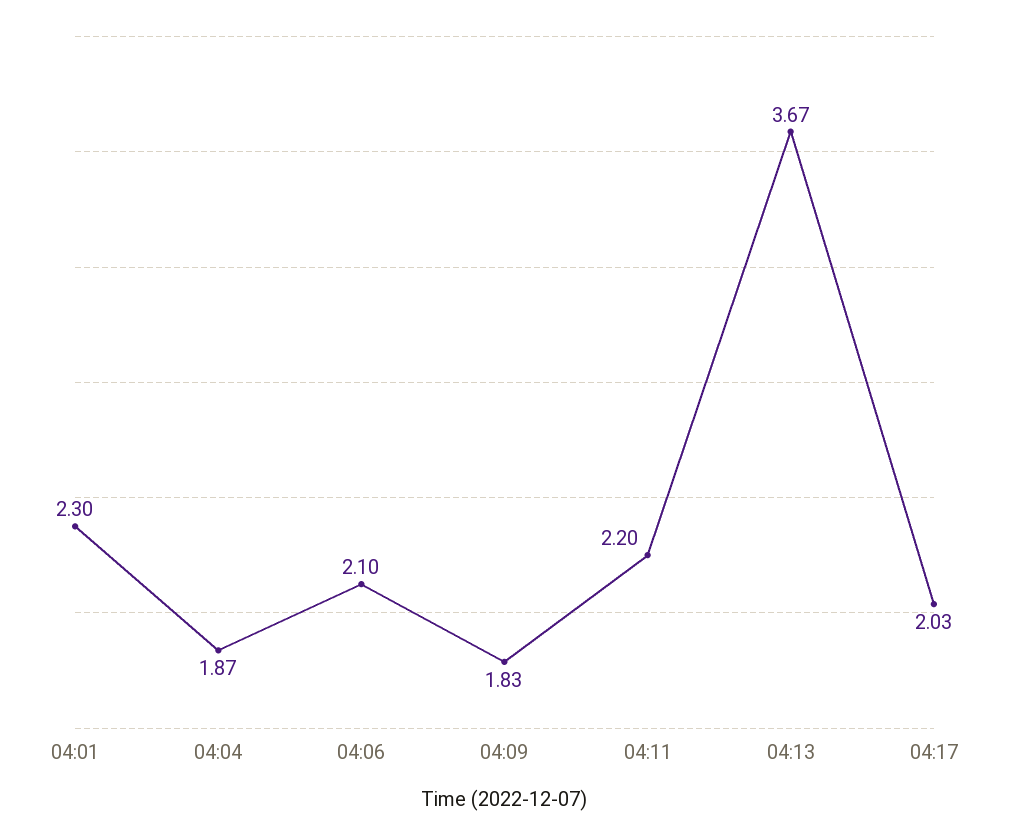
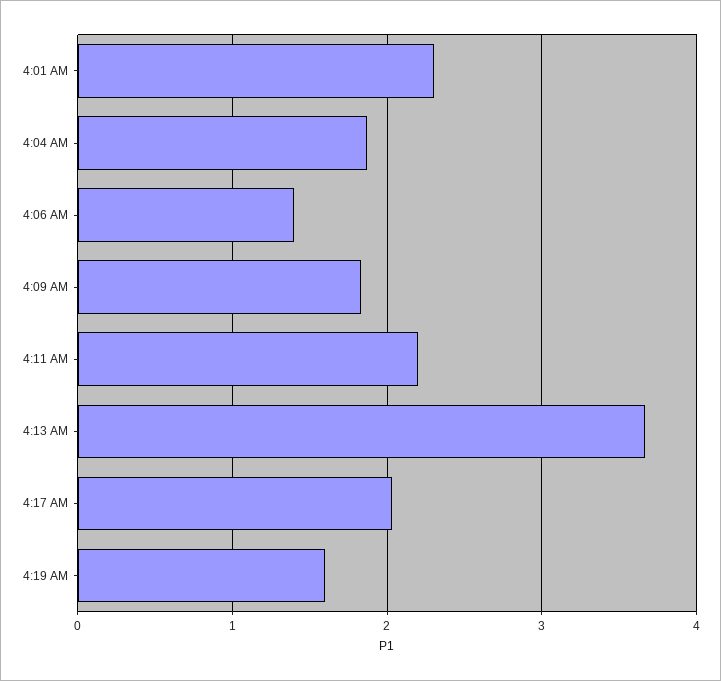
04:06: 2.1 -> 1.4
4:19 AM: none -> 1.6

